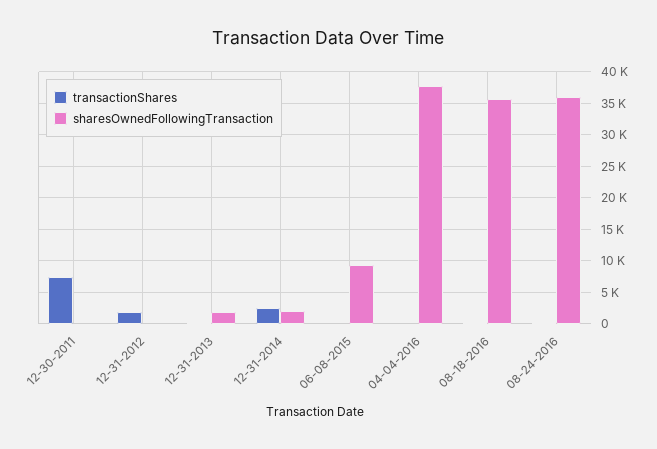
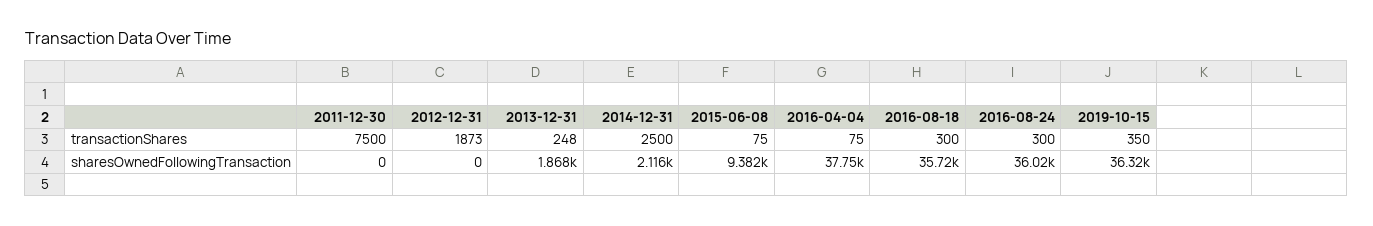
transactionShares, 2019-10-15: none -> 350
sharesOwnedFollowingTransaction, 2019-10-15: none -> 36320

